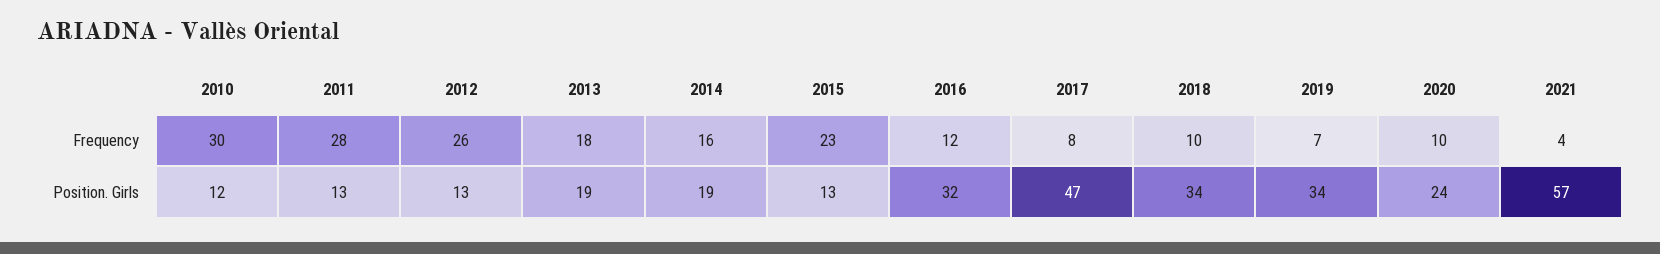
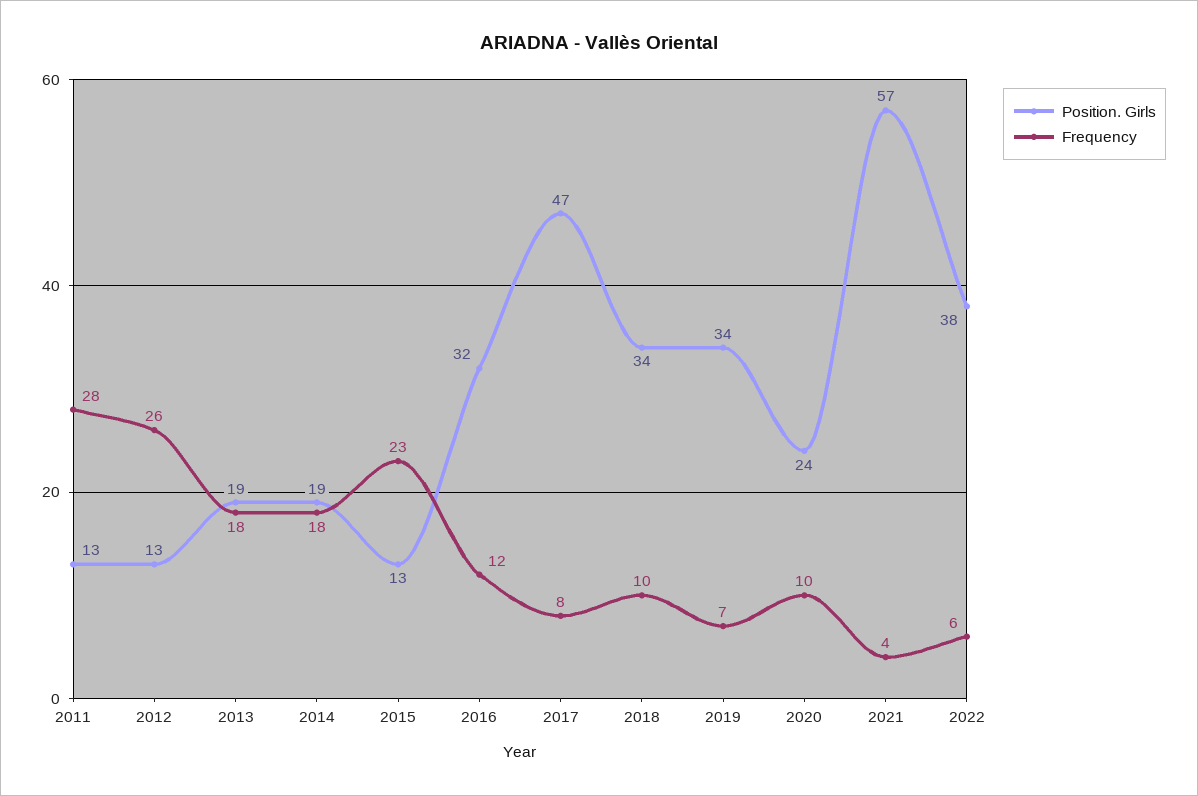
Frequency, 2010: 30 -> none
Frequency, 2014: 16 -> 18
Position. Girls, 2010: 12 -> none
Position. Girls, 2022: none -> 38
Frequency, 2022: none -> 6

